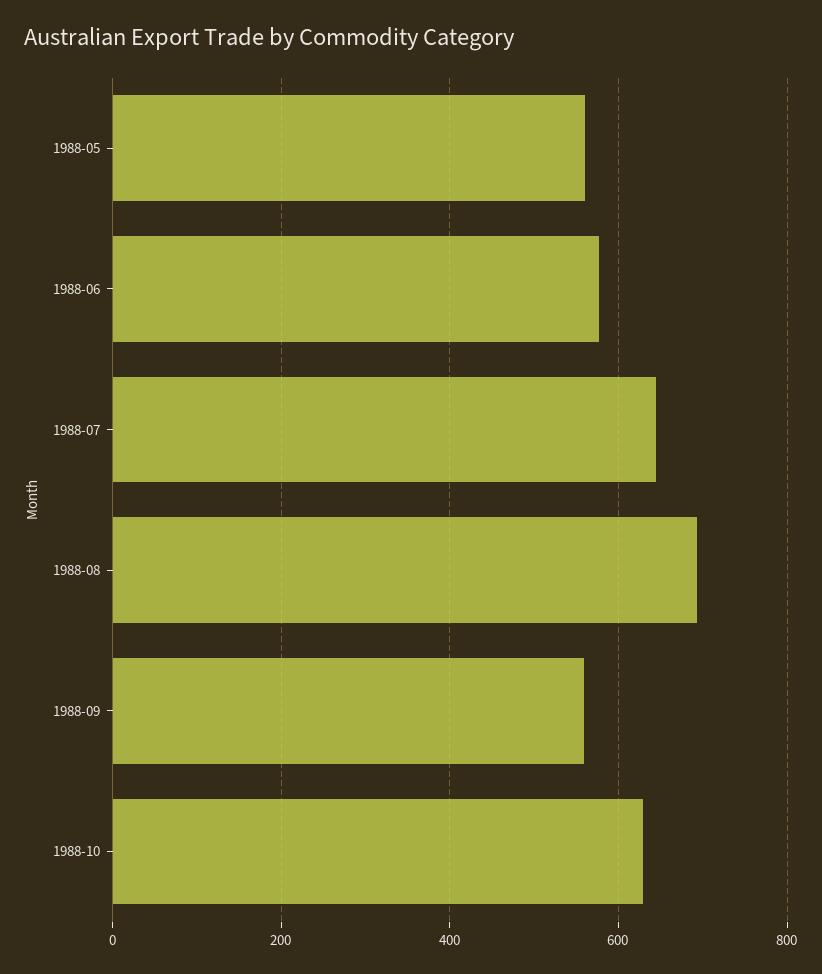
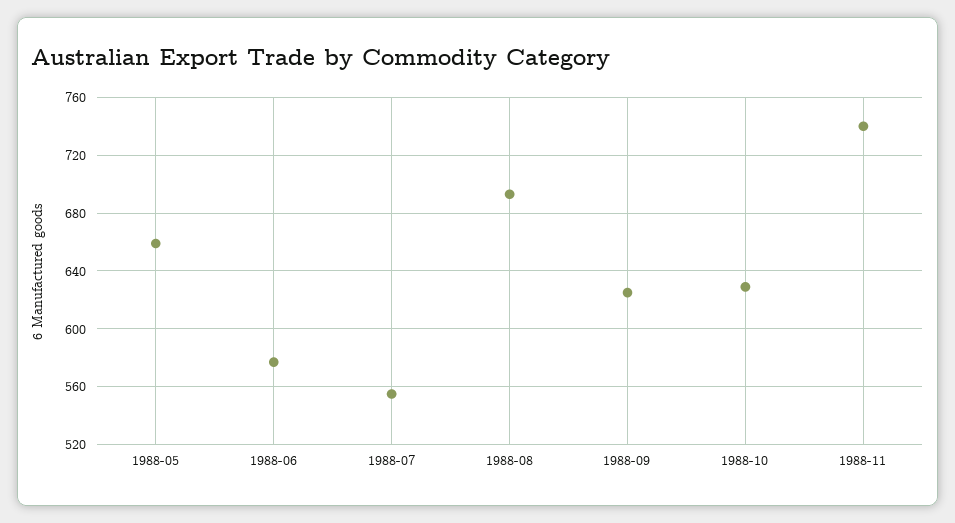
1988-05: 560 -> 660
1988-07: 640 -> 555
1988-09: 560 -> 625
1988-11: none -> 740

